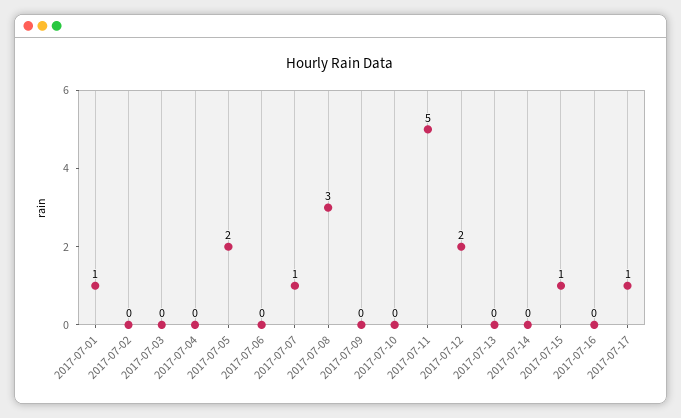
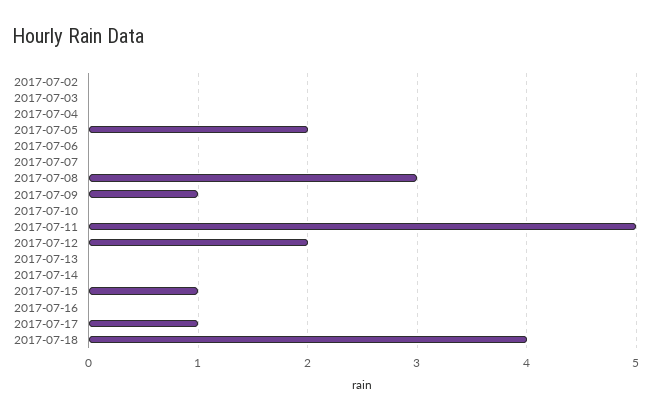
2017-07-01: 1 -> none
2017-07-07: 1 -> 0
2017-07-09: 0 -> 1
2017-07-18: none -> 4

